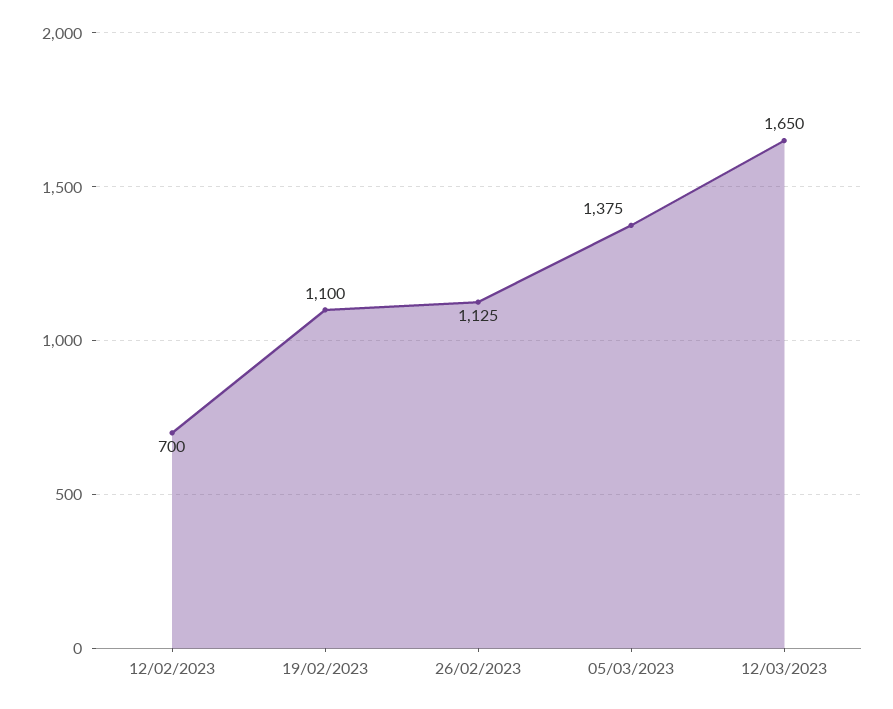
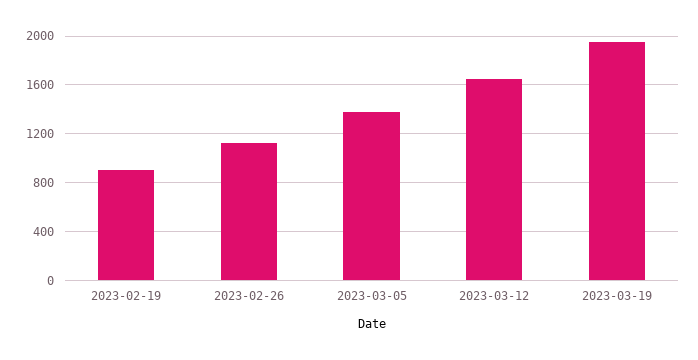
12/02/2023: 700 -> none
19/02/2023: 1100 -> 900
2023-03-19: none -> 1950

